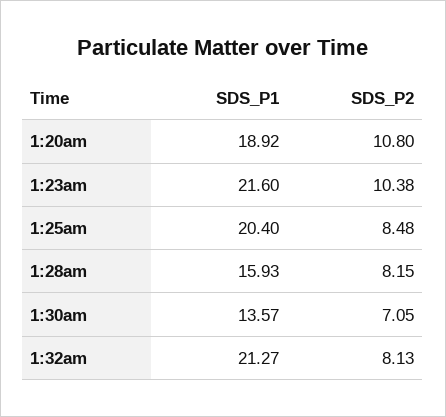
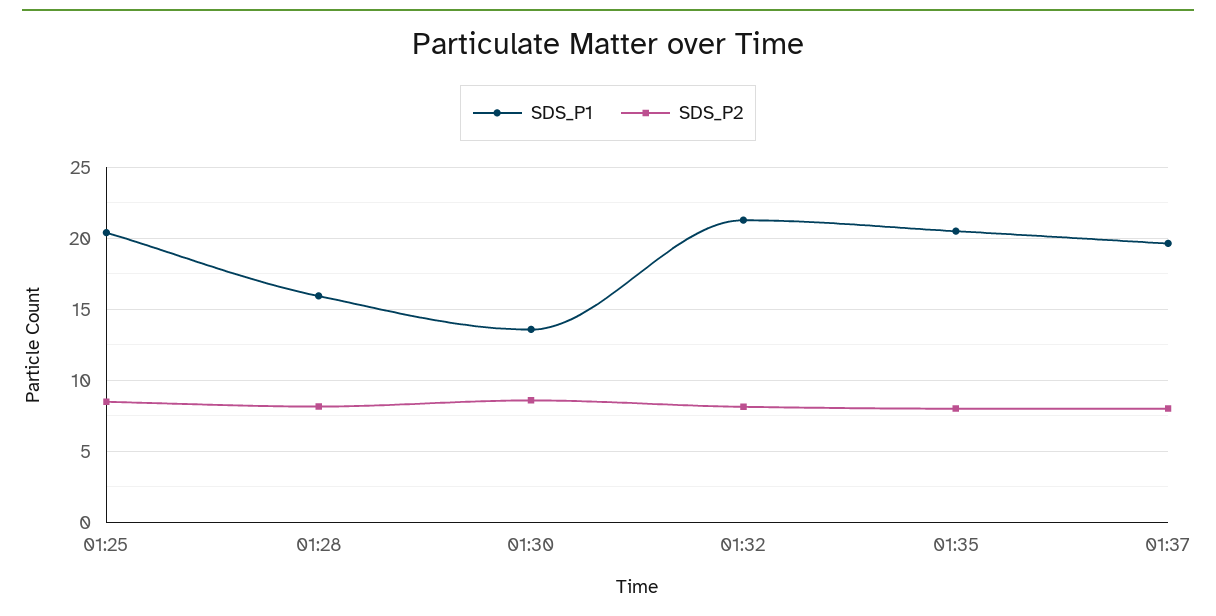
SDS_P1, 1:20am: 18.92 -> none
SDS_P2, 1:20am: 10.8 -> none
SDS_P1, 1:23am: 21.6 -> none
SDS_P2, 1:23am: 10.38 -> none
SDS_P2, 1:30am: 7.05 -> 8.5
SDS_P1, 01:35: none -> 20.5
SDS_P2, 01:35: none -> 8
SDS_P1, 01:37: none -> 19.5
SDS_P2, 01:37: none -> 8

